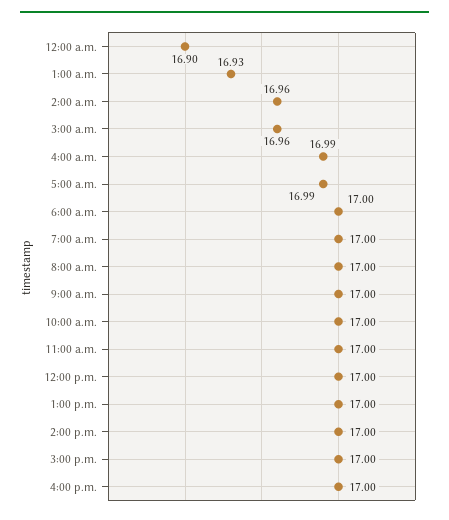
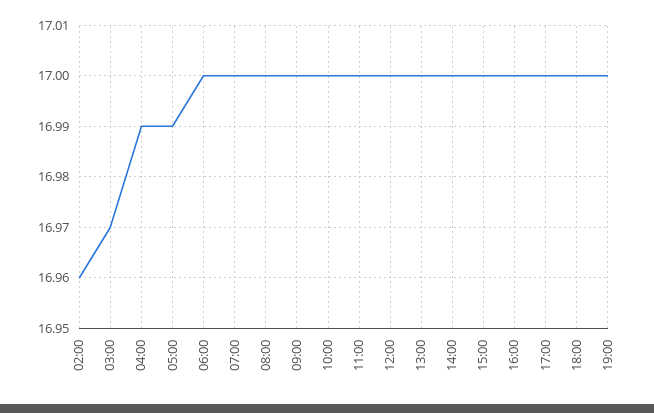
12:00 a.m.: 16.9 -> none
1:00 a.m.: 16.93 -> none
3:00 a.m.: 16.96 -> 16.97
17:00: none -> 17
18:00: none -> 17
19:00: none -> 17

